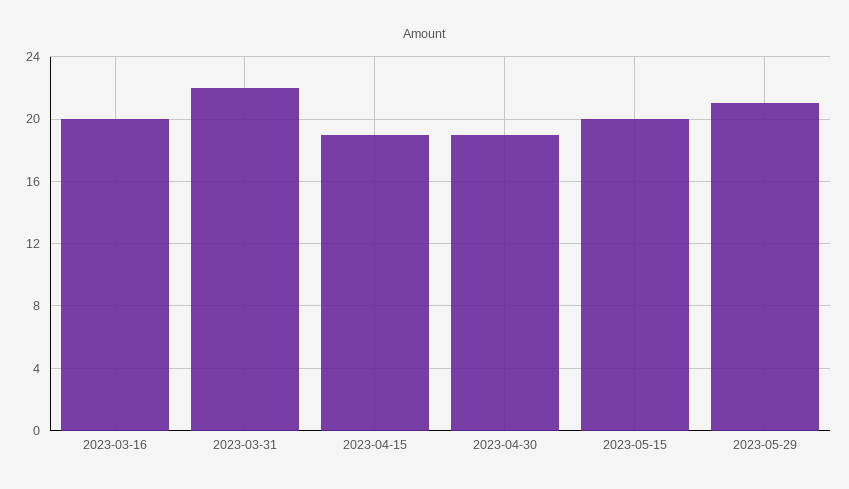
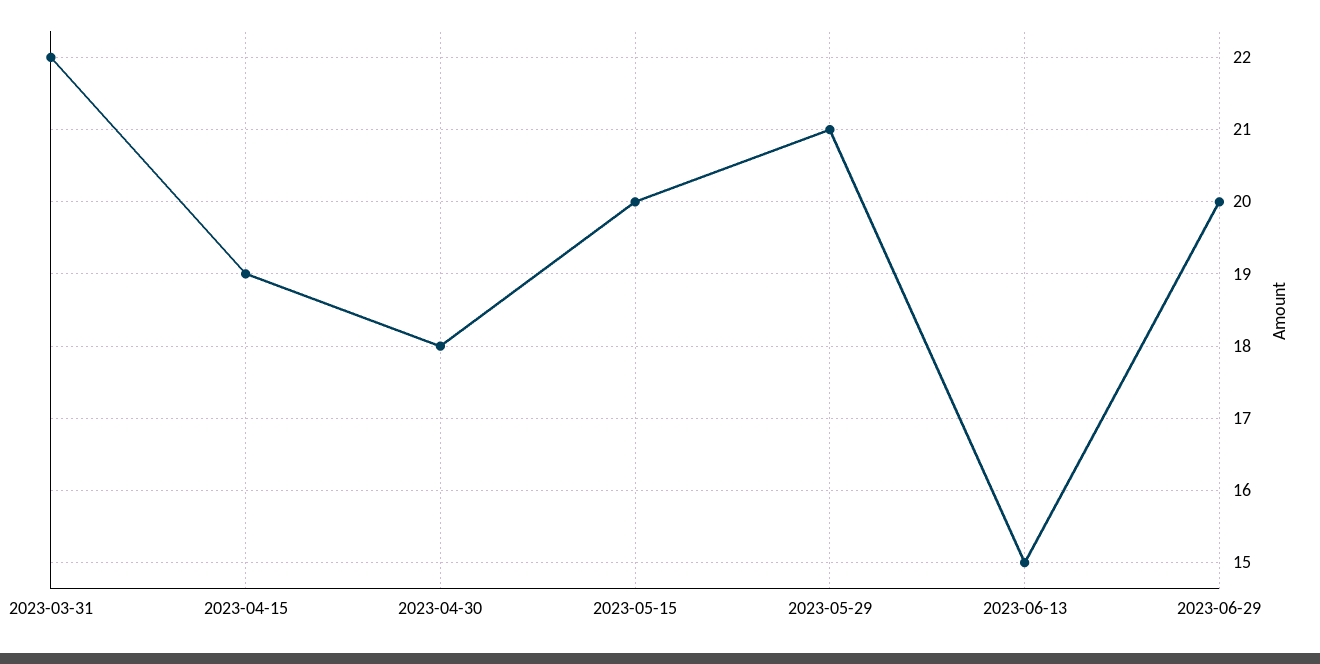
2023-03-16: 20 -> none
2023-04-30: 19 -> 18
2023-06-13: none -> 15
2023-06-29: none -> 20

